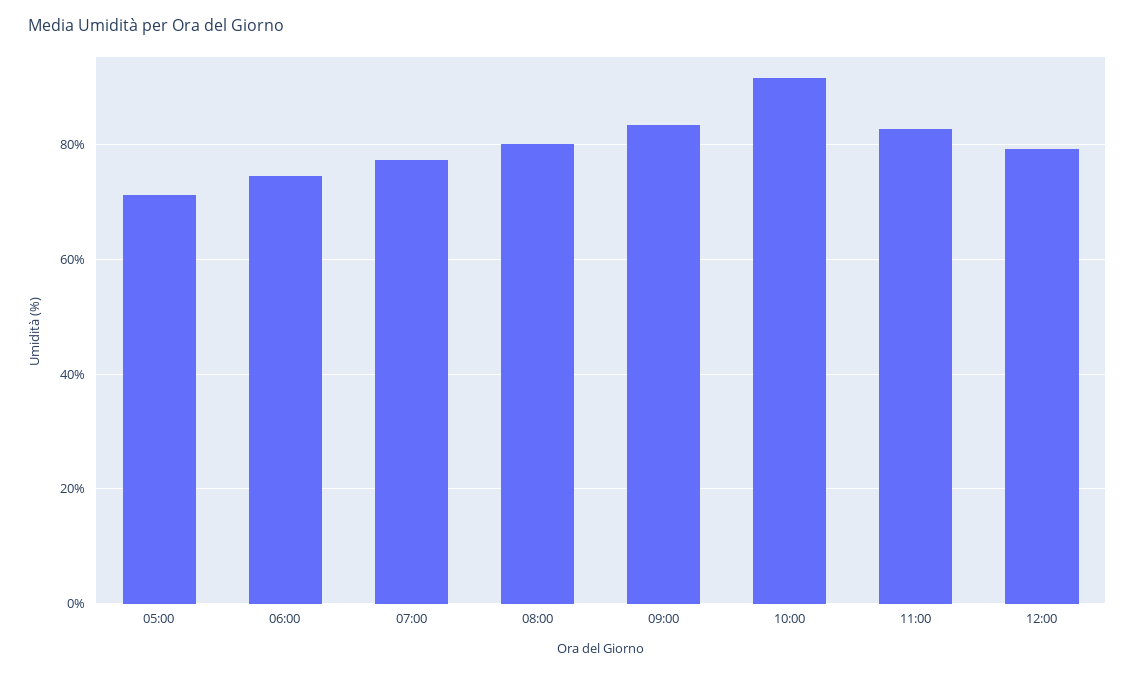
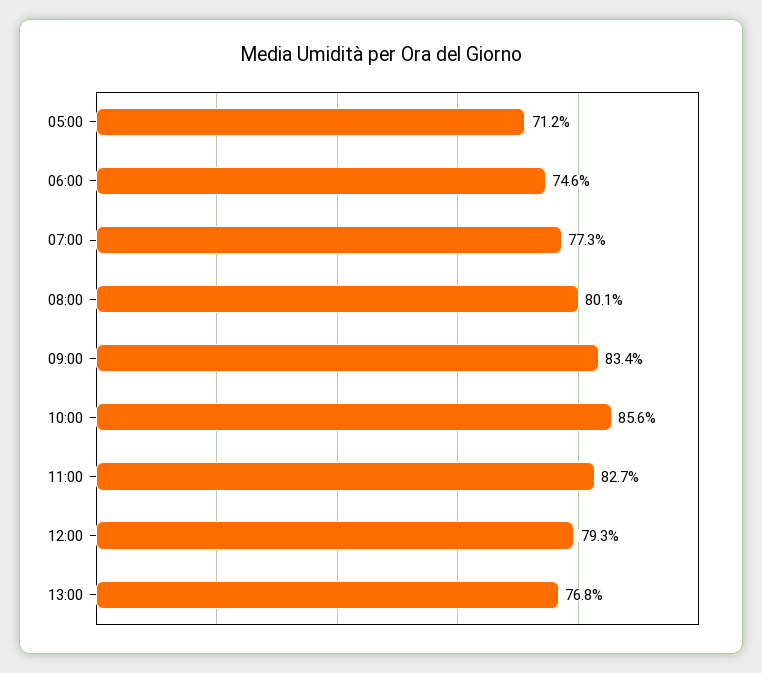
10:00: 92 -> 85.6
13:00: none -> 76.8

